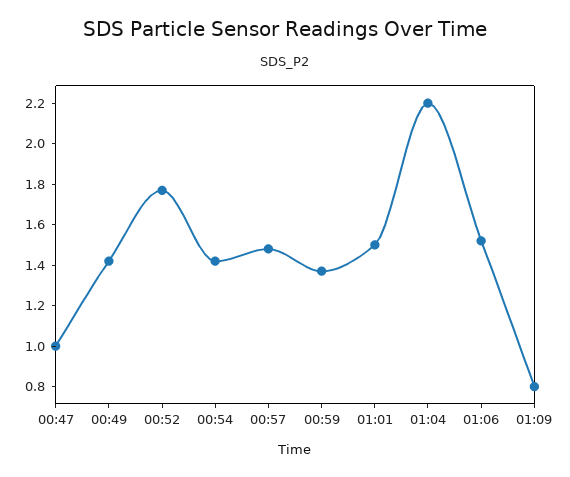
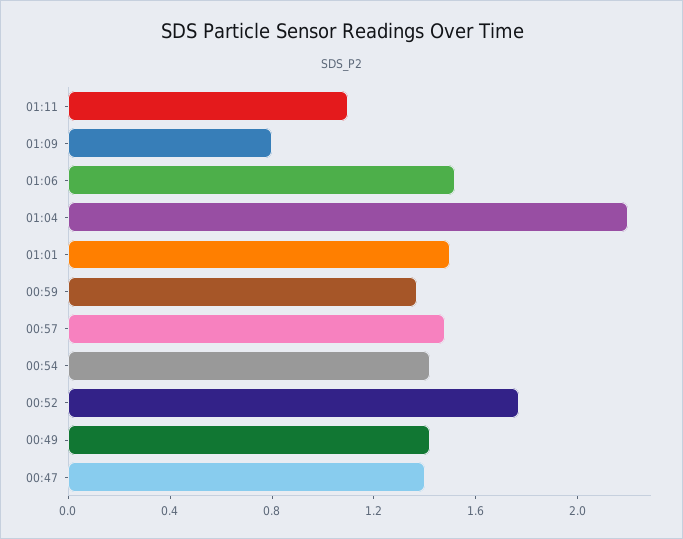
00:47: 1 -> 1.4
01:11: none -> 1.1

